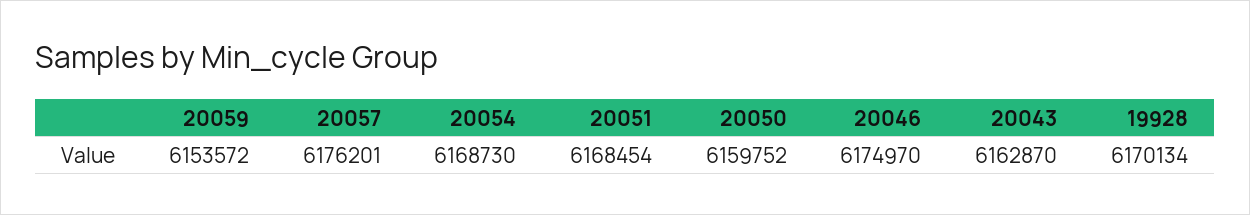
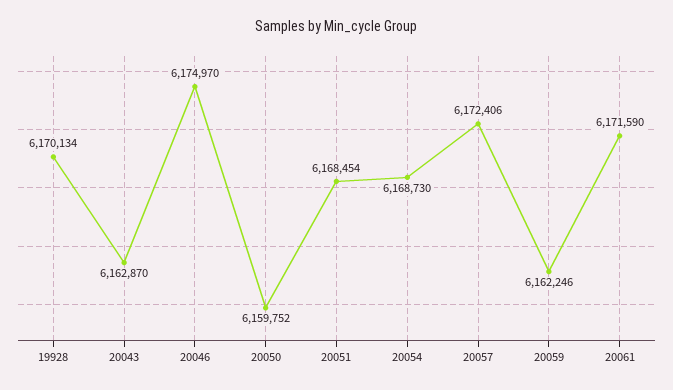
20059: 6153572 -> 6162246
20057: 6176201 -> 6172406
20061: none -> 6171590

